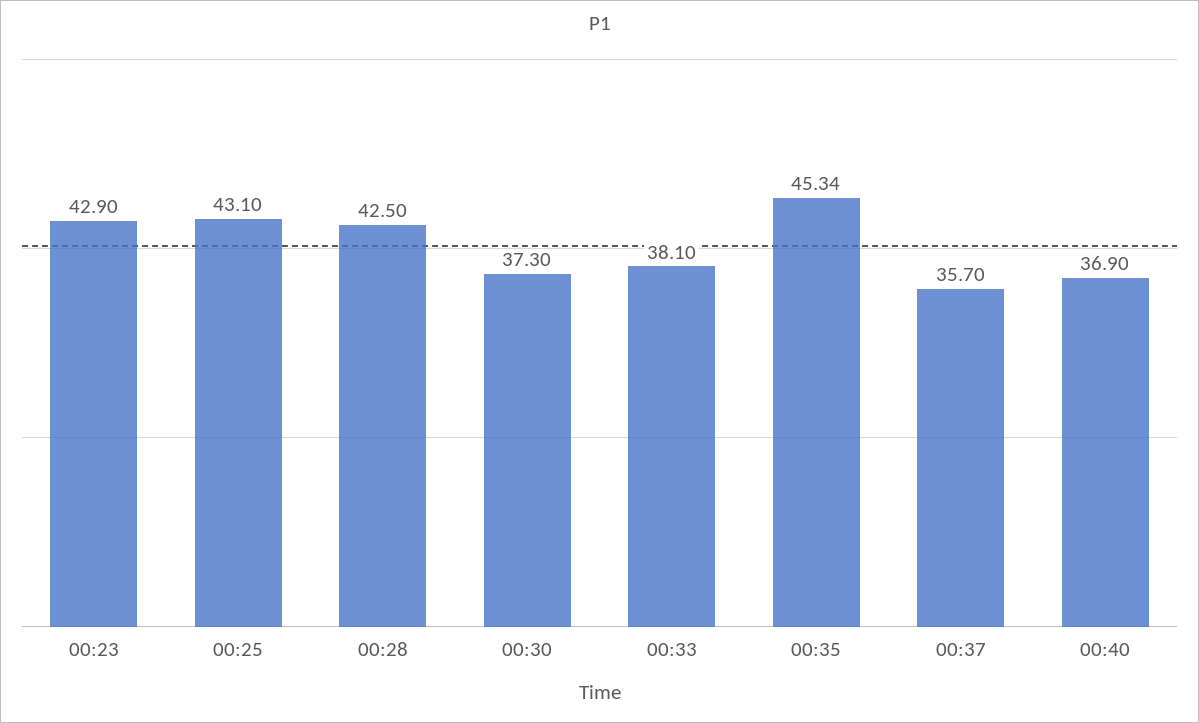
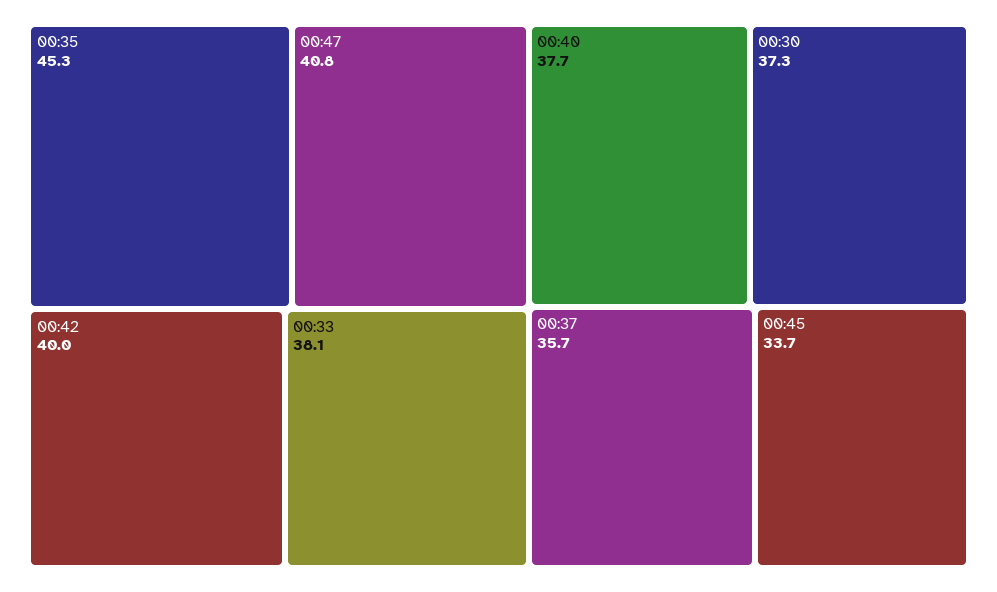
00:23: 42.9 -> none
00:25: 43.1 -> none
00:28: 42.5 -> none
00:40: 36.9 -> 37.7
00:47: none -> 40.8
00:42: none -> 40
00:45: none -> 33.7

